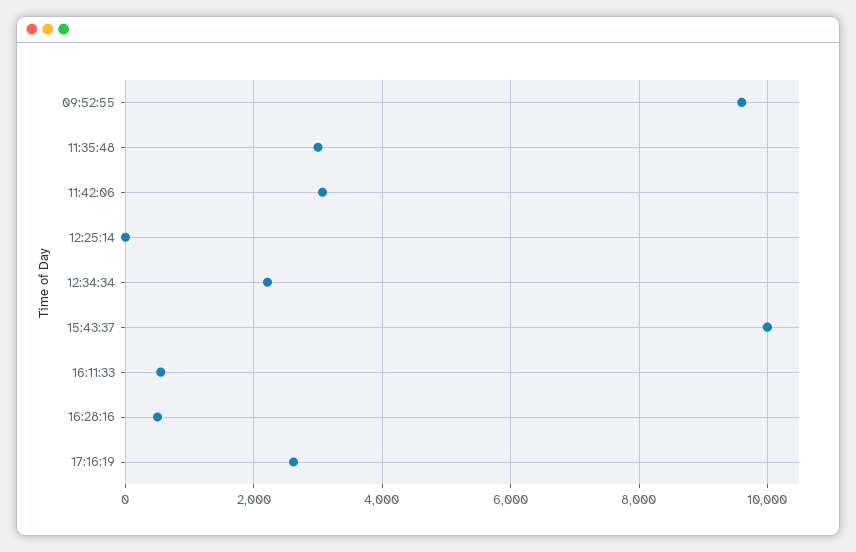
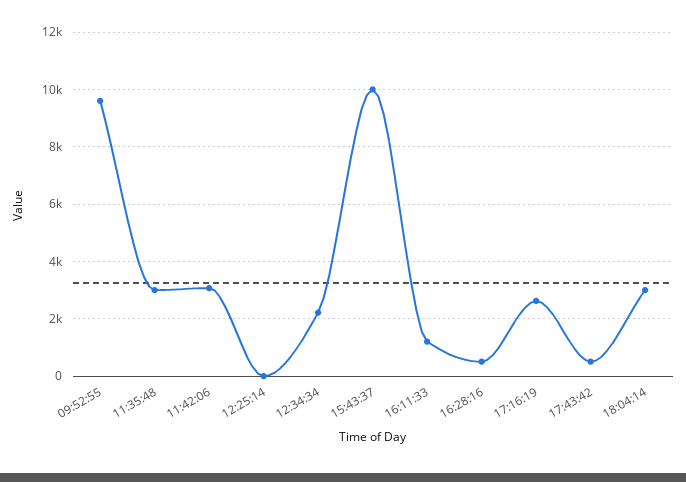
16:11:33: 600 -> 1250
17:43:42: none -> 500
18:04:14: none -> 3000

